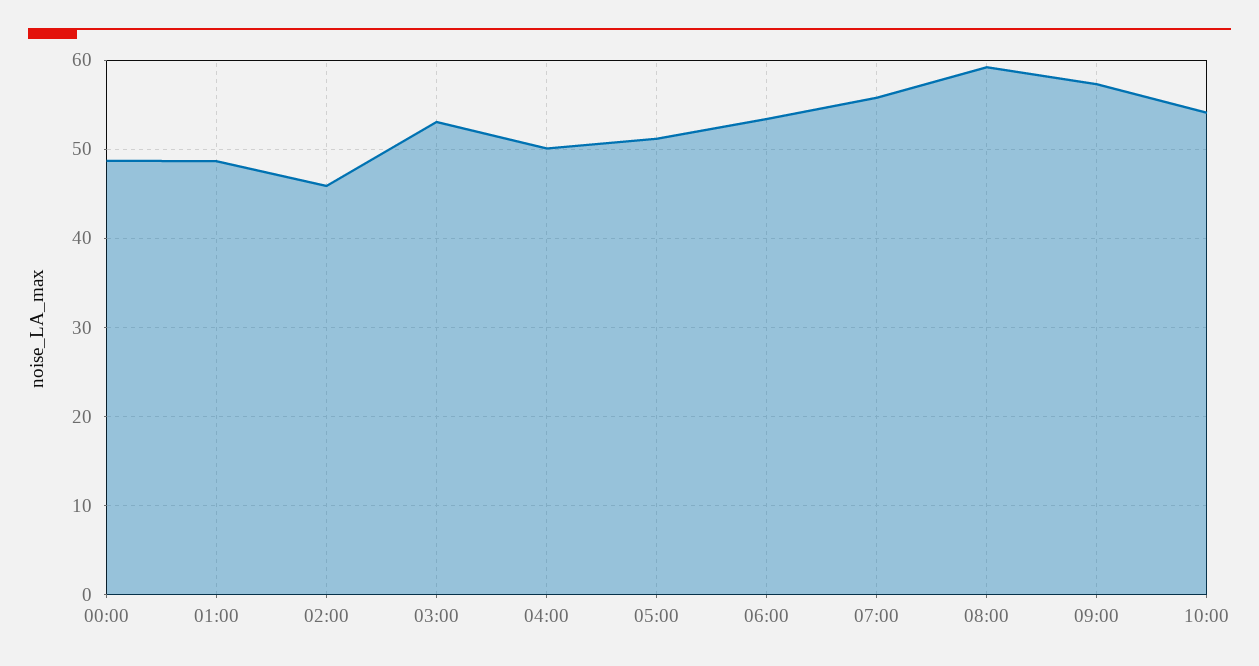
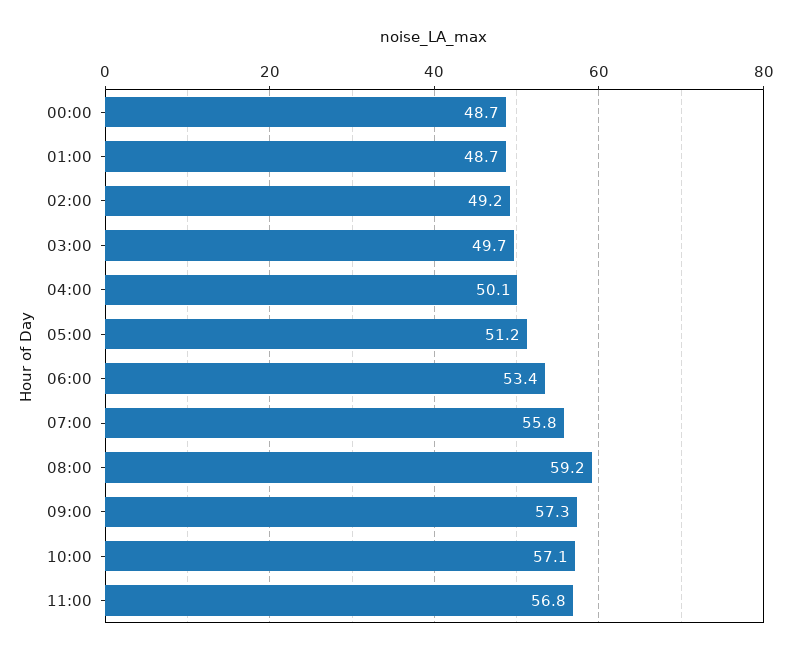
02:00: 46 -> 49.2
03:00: 53 -> 49.7
10:00: 54 -> 57.1
11:00: none -> 56.8

